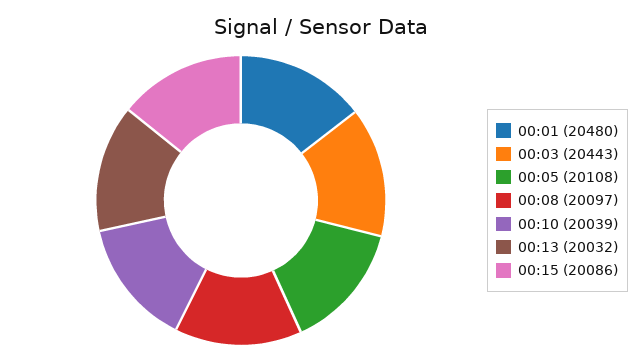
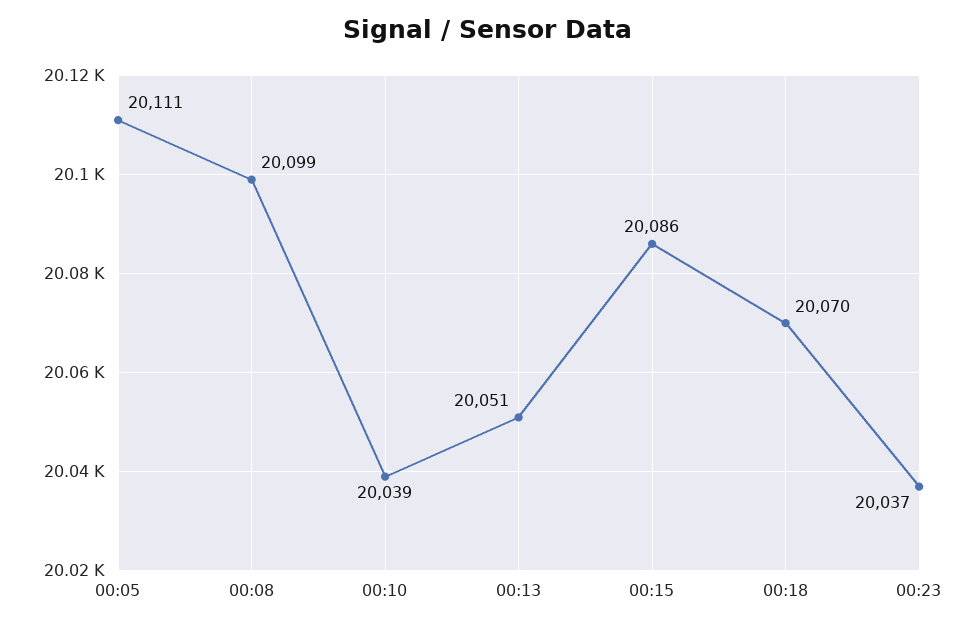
00:01: 20480 -> none
00:03: 20443 -> none
00:05: 20108 -> 20111
00:08: 20097 -> 20099
00:13: 20032 -> 20051
00:18: none -> 20070
00:23: none -> 20037

